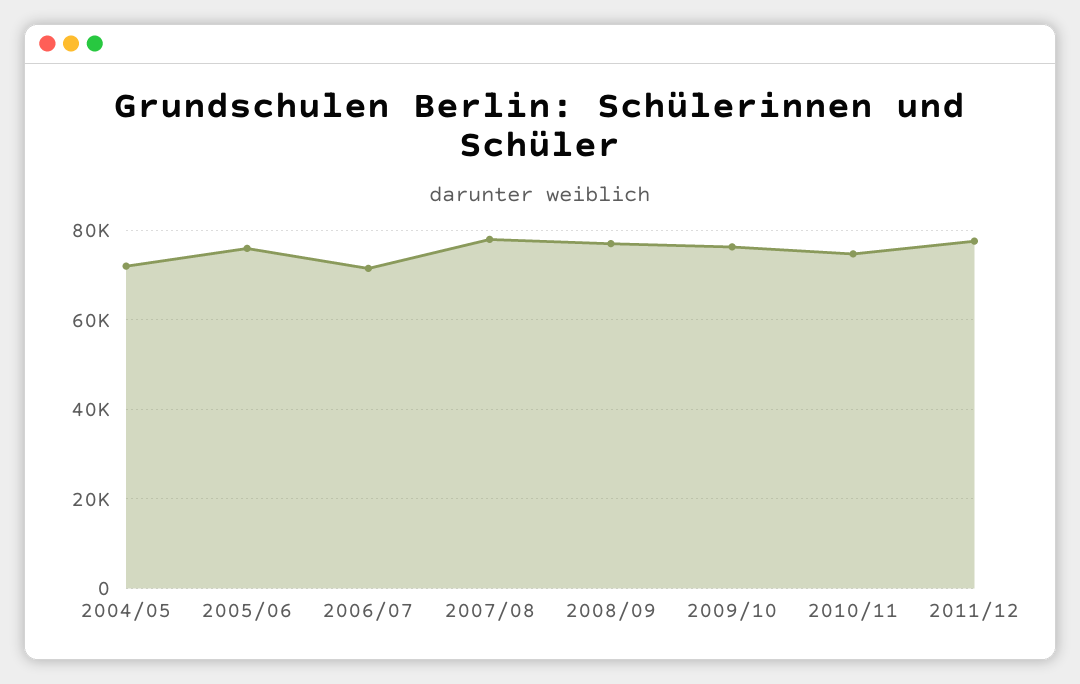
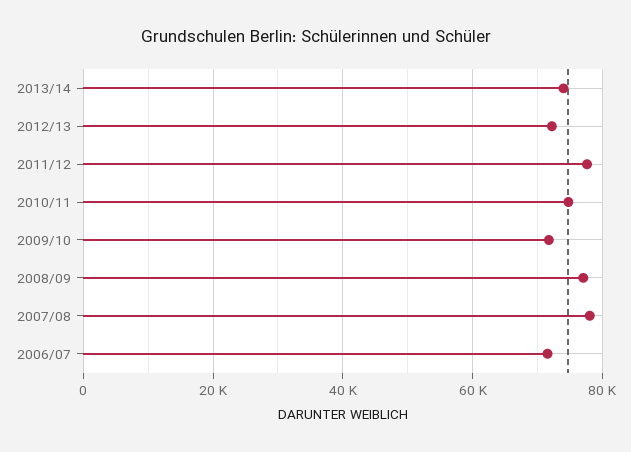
2004/05: 72000 -> none
2005/06: 76000 -> none
2009/10: 76000 -> 72000
2013/14: none -> 74000
2012/13: none -> 72000

